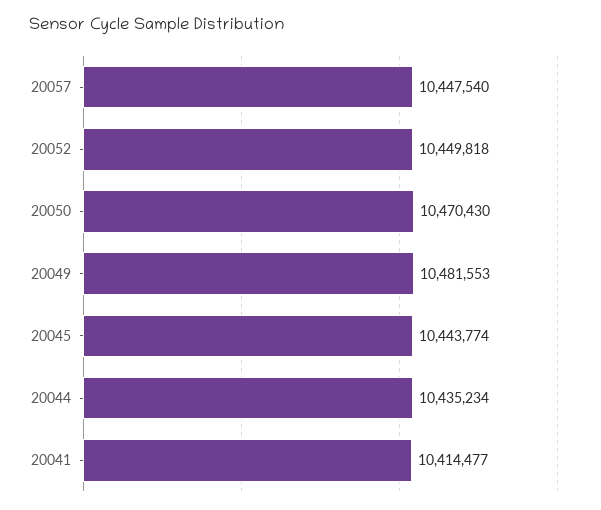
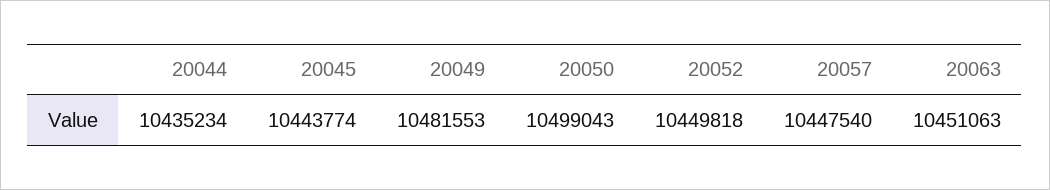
20050: 10470430 -> 10499043
20041: 10414477 -> none
20063: none -> 10451063

